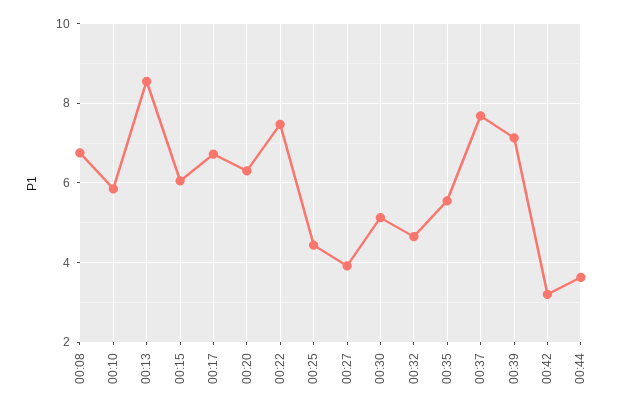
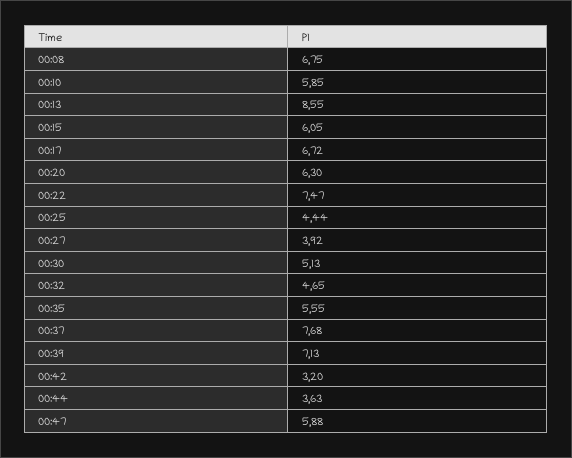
00:47: none -> 5.88

